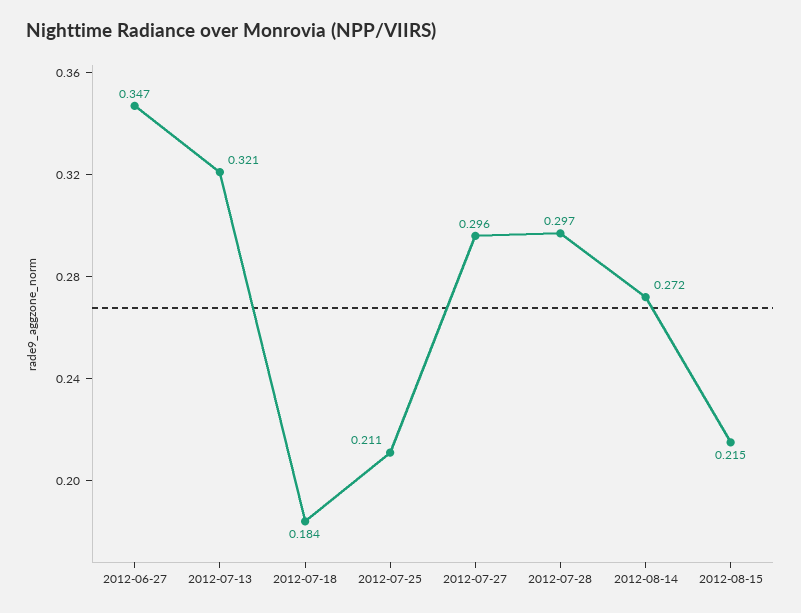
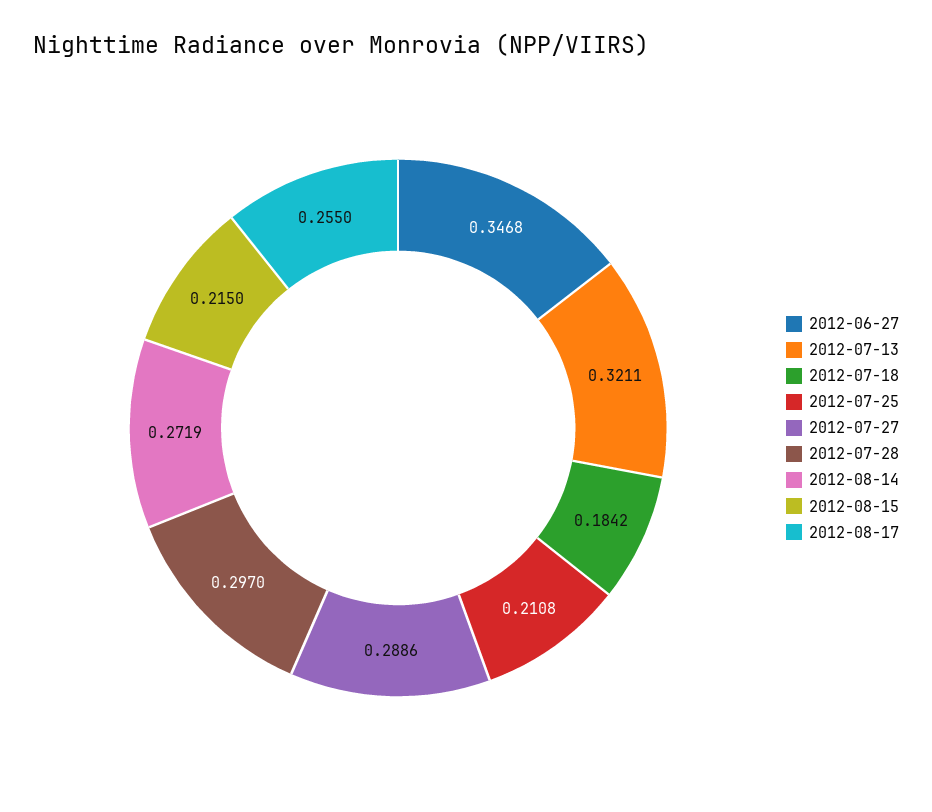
2012-07-27: 0.296 -> 0.2886
2012-08-17: none -> 0.255

